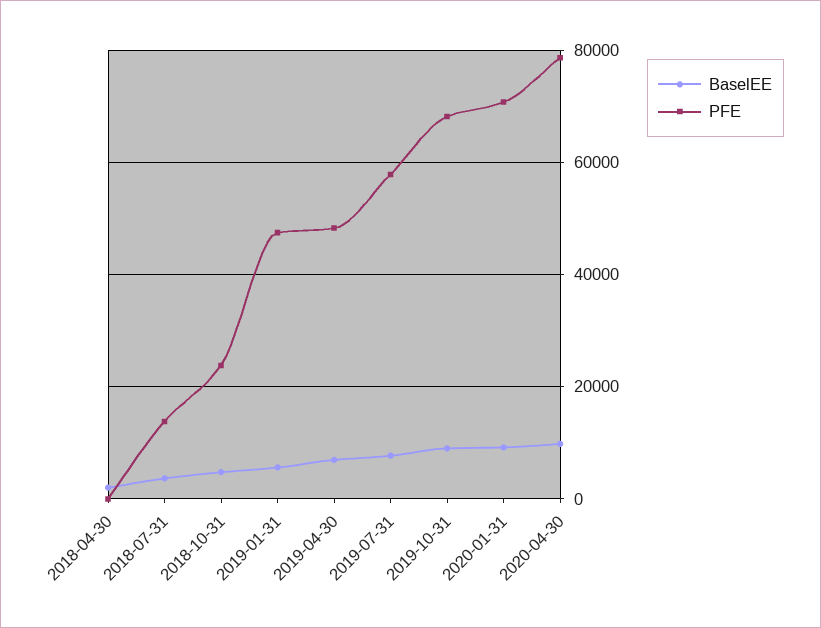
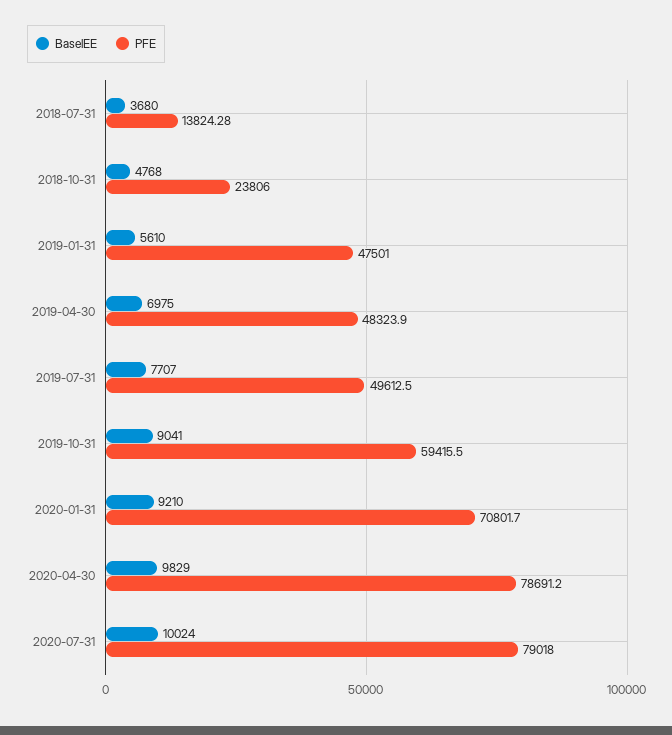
BaselEE, 2018-04-30: 2000 -> none
PFE, 2018-04-30: 0 -> none
PFE, 2019-07-31: 58000 -> 49612.5
PFE, 2019-10-31: 68000 -> 59415.5
BaselEE, 2020-07-31: none -> 10024
PFE, 2020-07-31: none -> 79018

